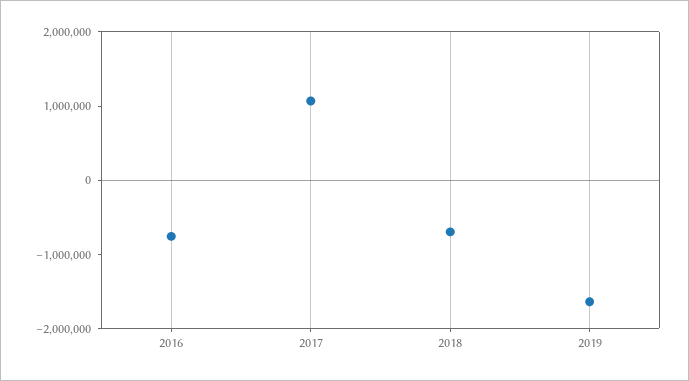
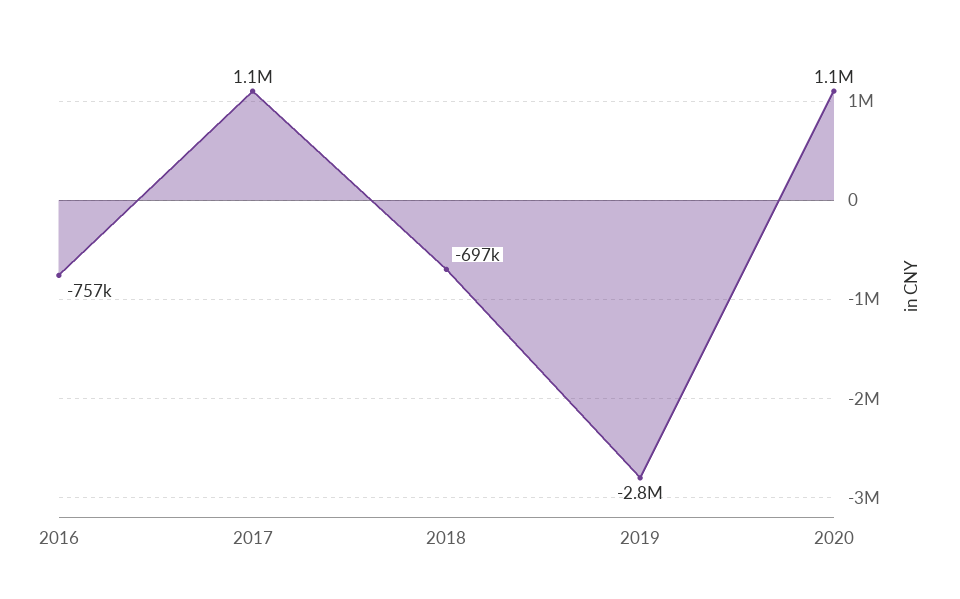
2019: -1600000 -> -2800000
2020: none -> 1100000

